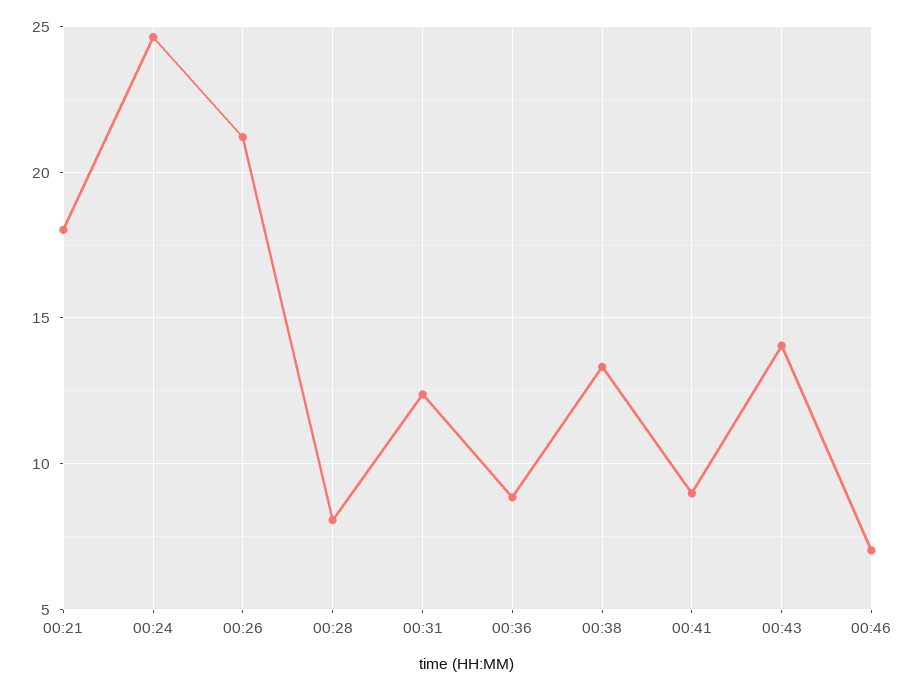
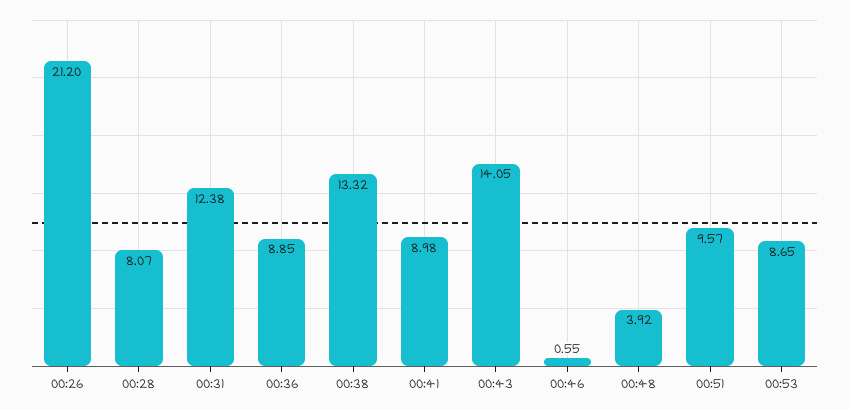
00:21: 18 -> none
00:24: 24.5 -> none
00:46: 7 -> 0.55
00:48: none -> 3.92
00:51: none -> 9.57
00:53: none -> 8.65

